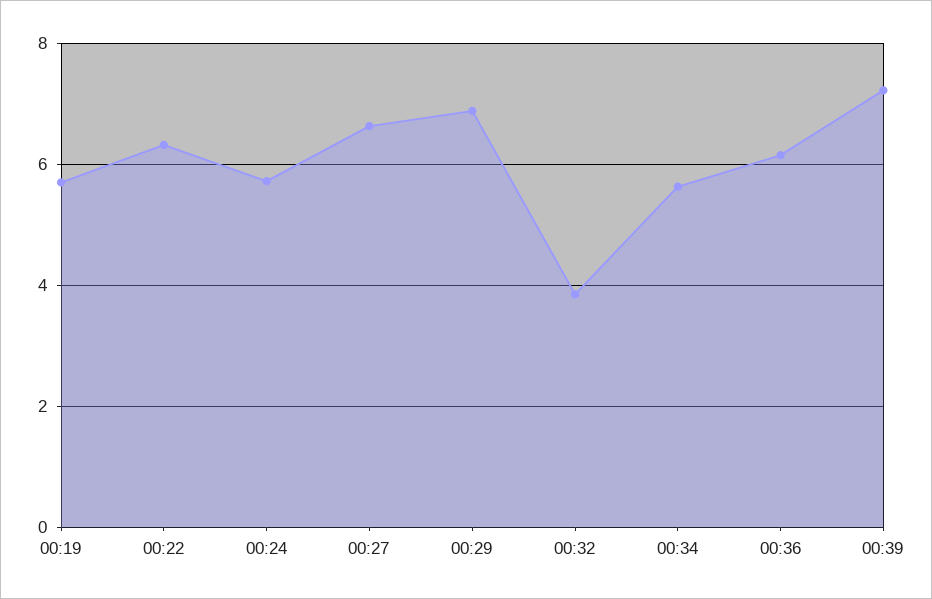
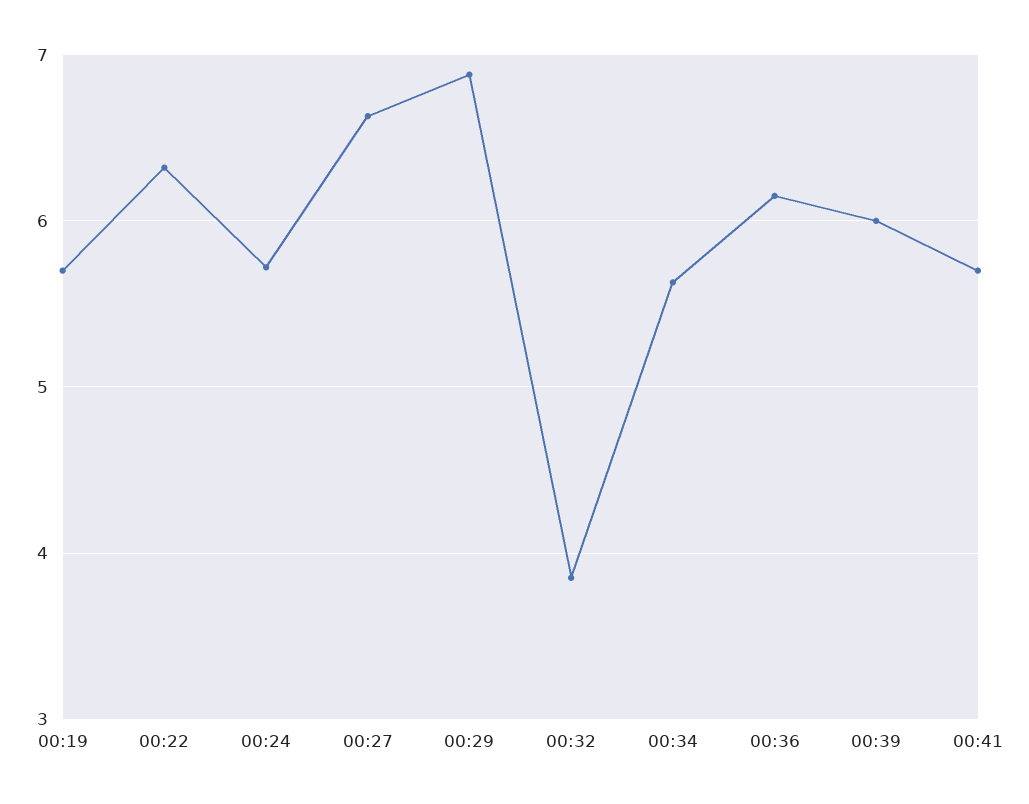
00:39: 7.2 -> 6
00:41: none -> 5.7

